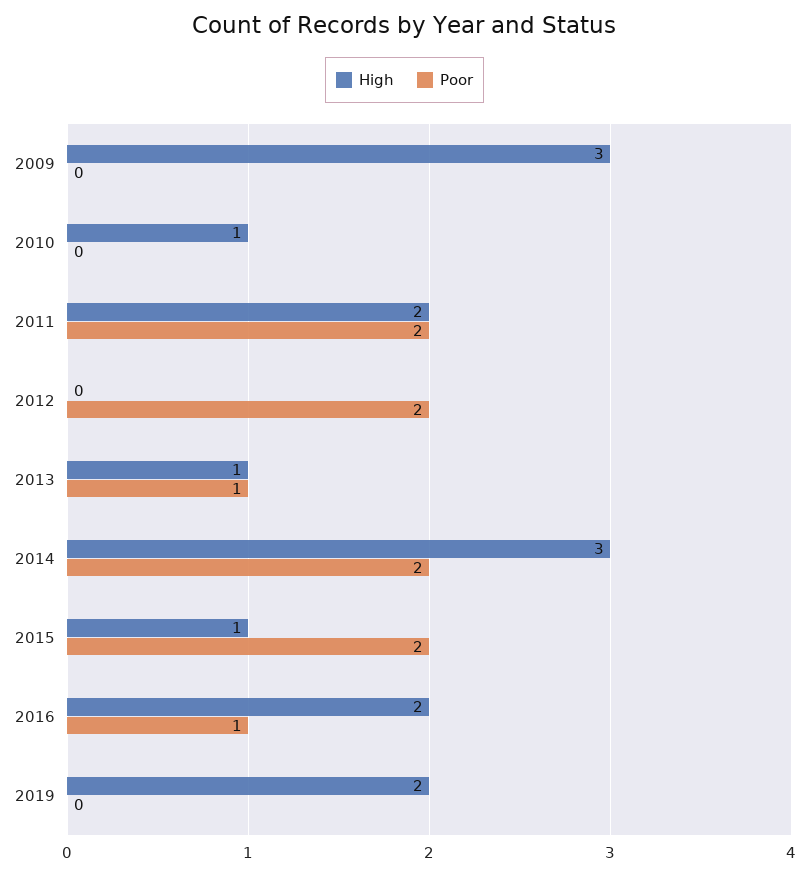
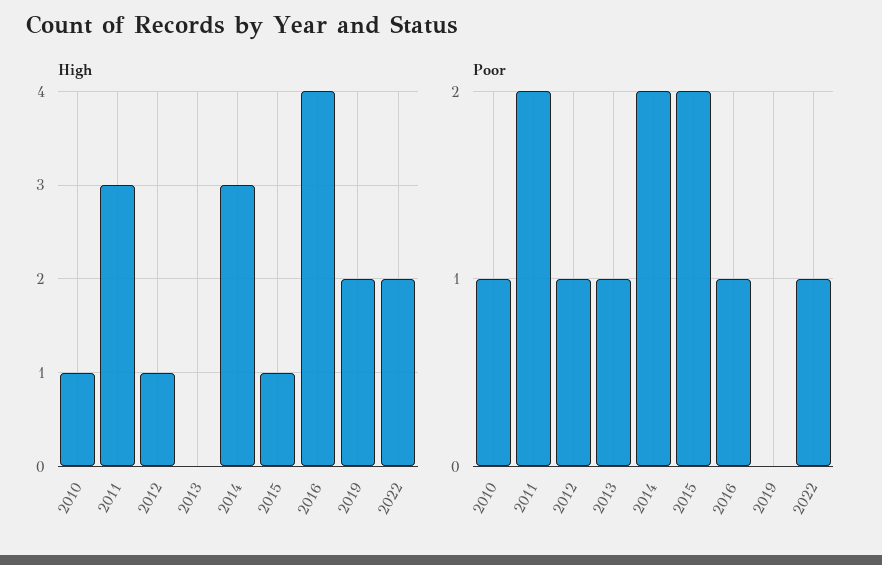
High, 2009: 3 -> none
Poor, 2009: 0 -> none
Poor, 2010: 0 -> 1
High, 2011: 2 -> 3
High, 2012: 0 -> 1
Poor, 2012: 2 -> 1
High, 2013: 1 -> 0
High, 2016: 2 -> 4
High, 2022: none -> 2
Poor, 2022: none -> 1

